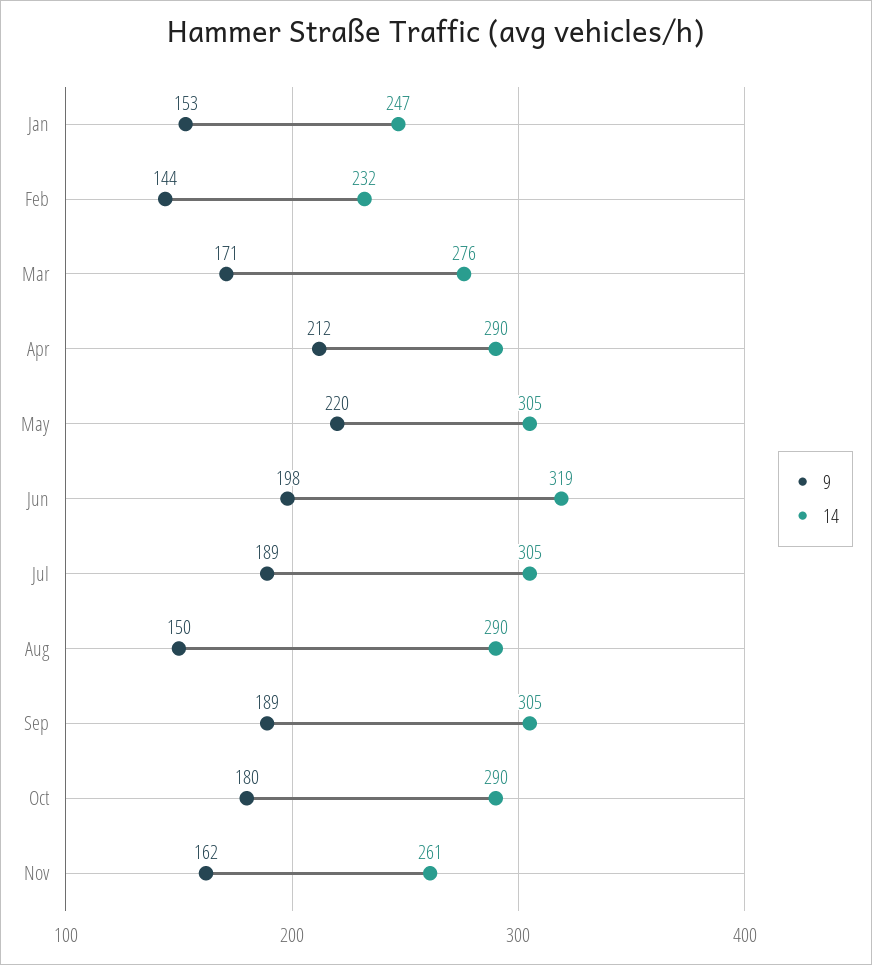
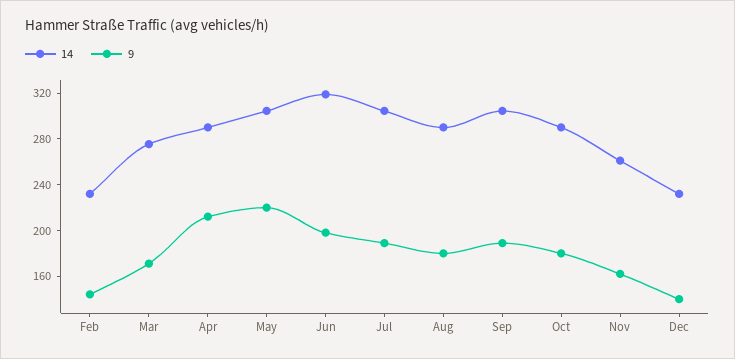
9, Jan: 153 -> none
14, Jan: 247 -> none
9, Aug: 150 -> 180
14, Dec: none -> 230
9, Dec: none -> 140

